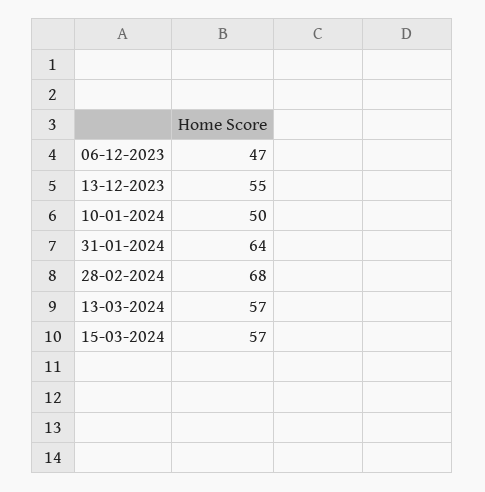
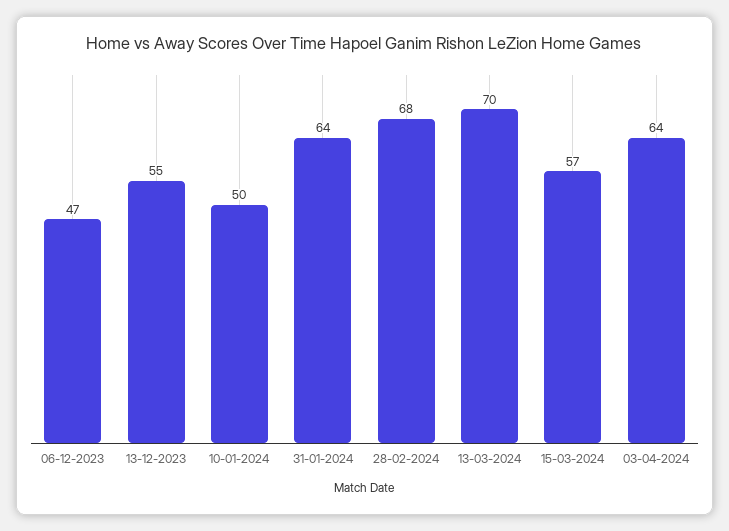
13-03-2024: 57 -> 70
03-04-2024: none -> 64

